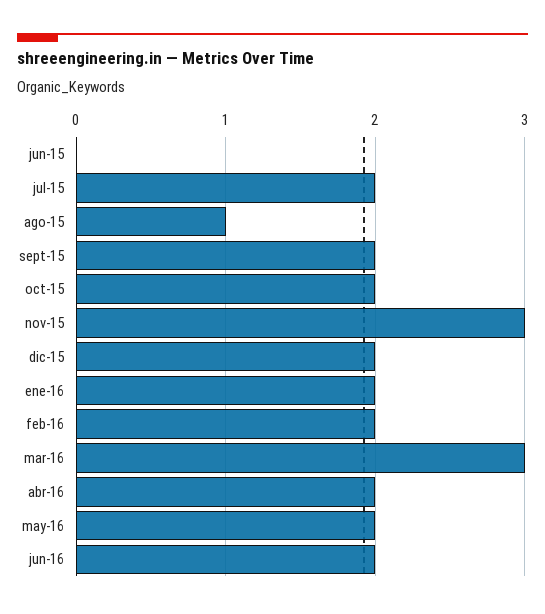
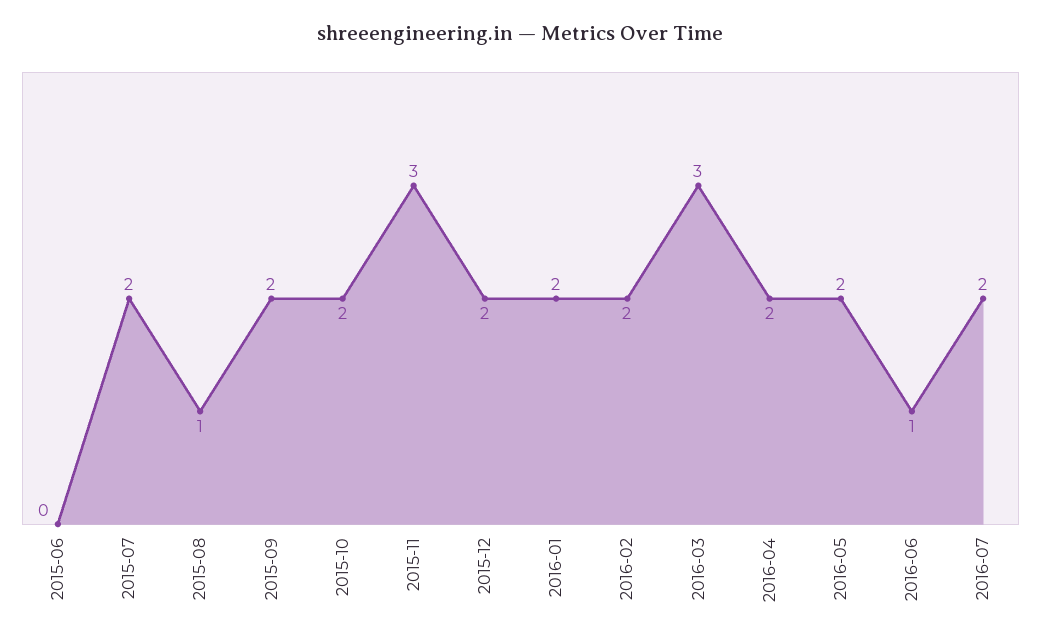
jun-16: 2 -> 1
2016-07: none -> 2

